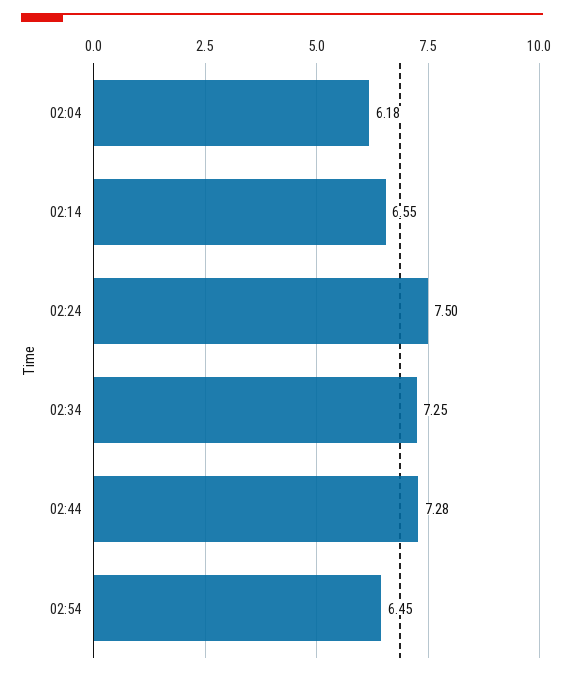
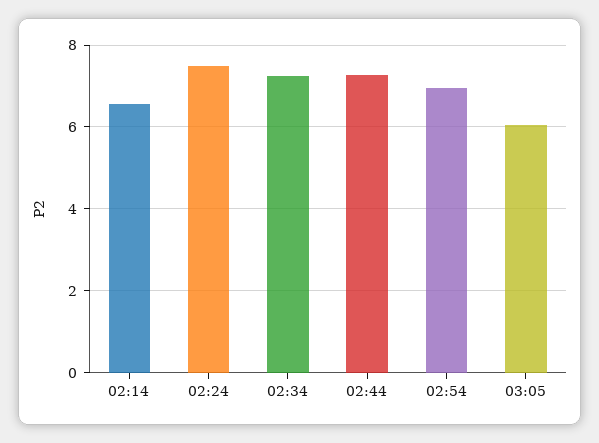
02:04: 6.18 -> none
02:54: 6.45 -> 7
03:05: none -> 6

